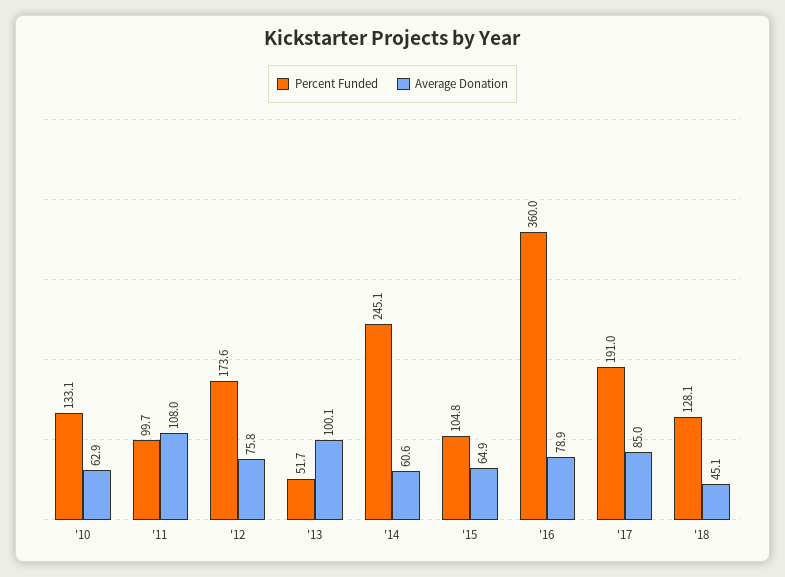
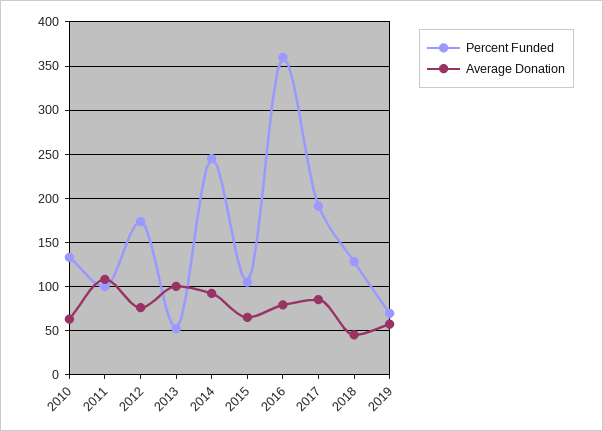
Average Donation, '14: 60.6 -> 90
Percent Funded, 2019: none -> 70
Average Donation, 2019: none -> 60

